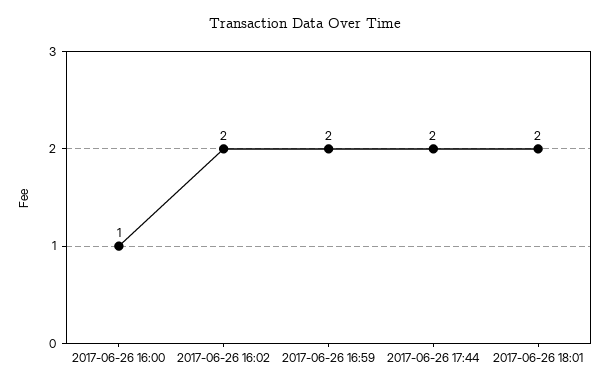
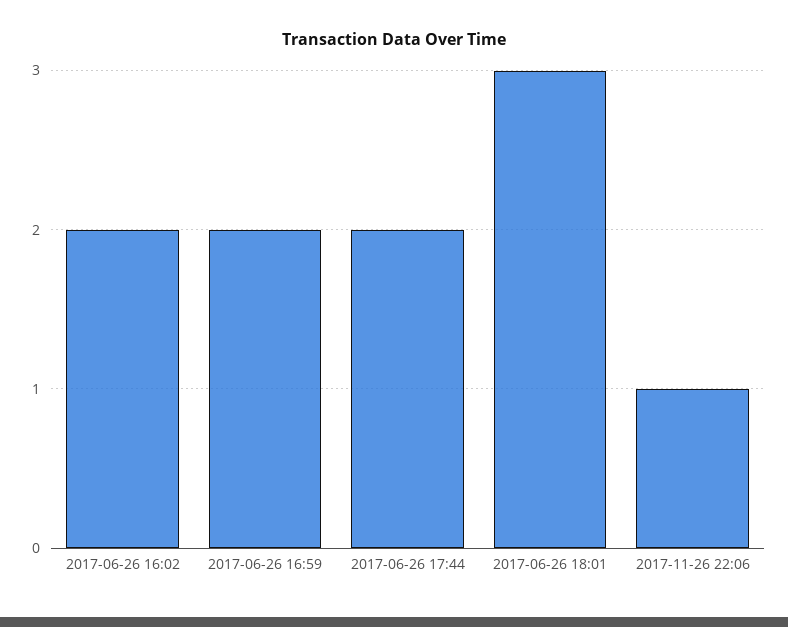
2017-06-26 16:00: 1 -> none
2017-06-26 18:01: 2 -> 3
2017-11-26 22:06: none -> 1

